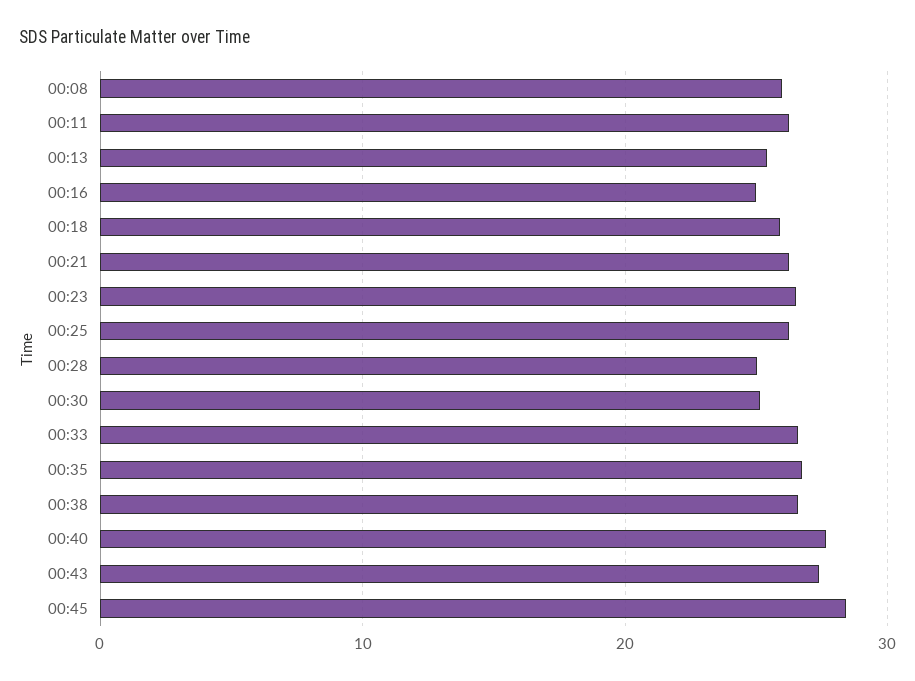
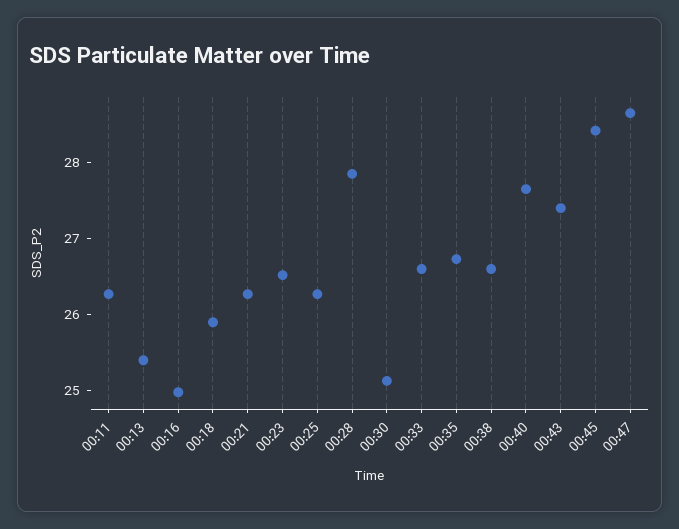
00:08: 26 -> none
00:28: 25 -> 27.8
00:47: none -> 28.6

